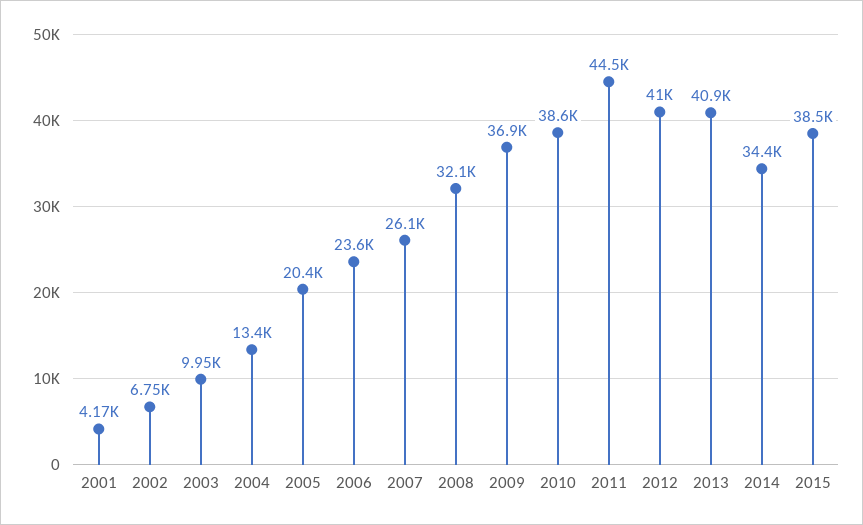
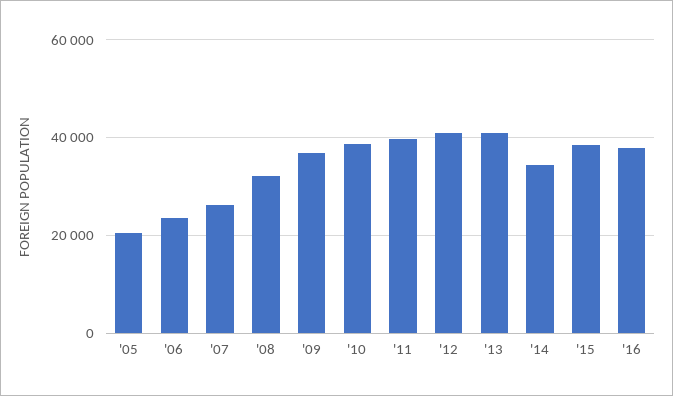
2001: 4170 -> none
2002: 6750 -> none
2003: 9950 -> none
2004: 13400 -> none
2011: 44500 -> 40000
'16: none -> 38000

